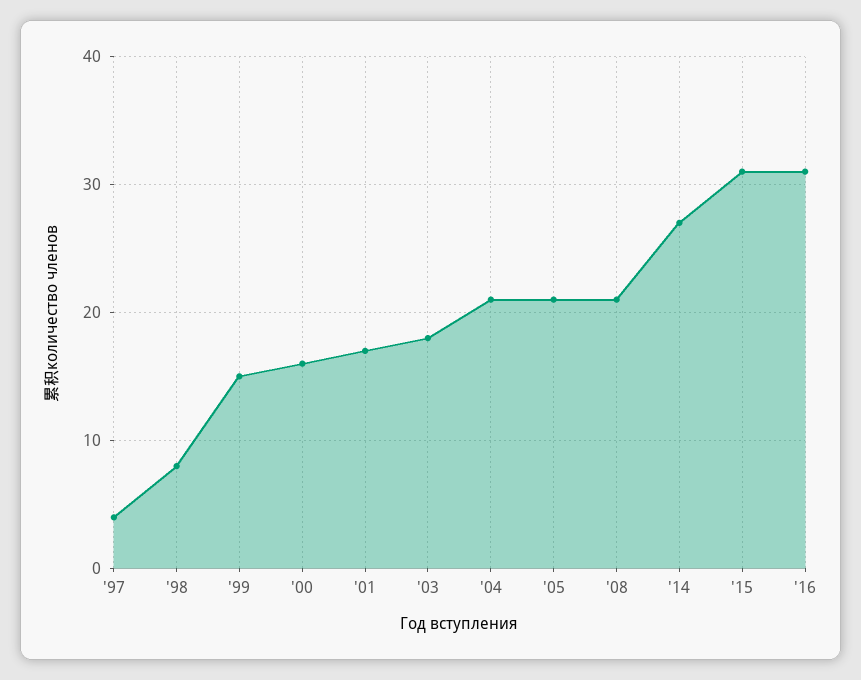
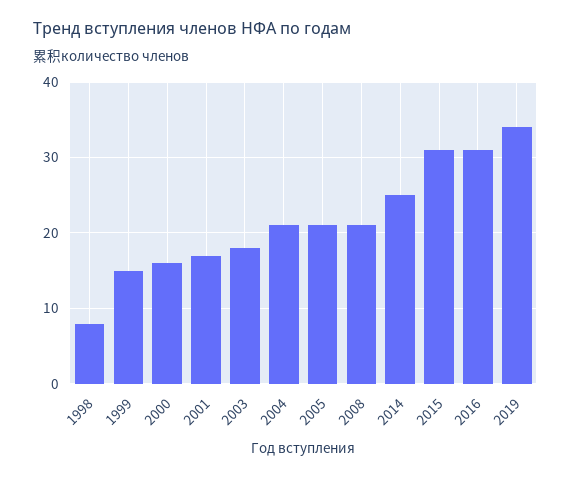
'97: 4 -> none
'14: 27 -> 25
2019: none -> 34

